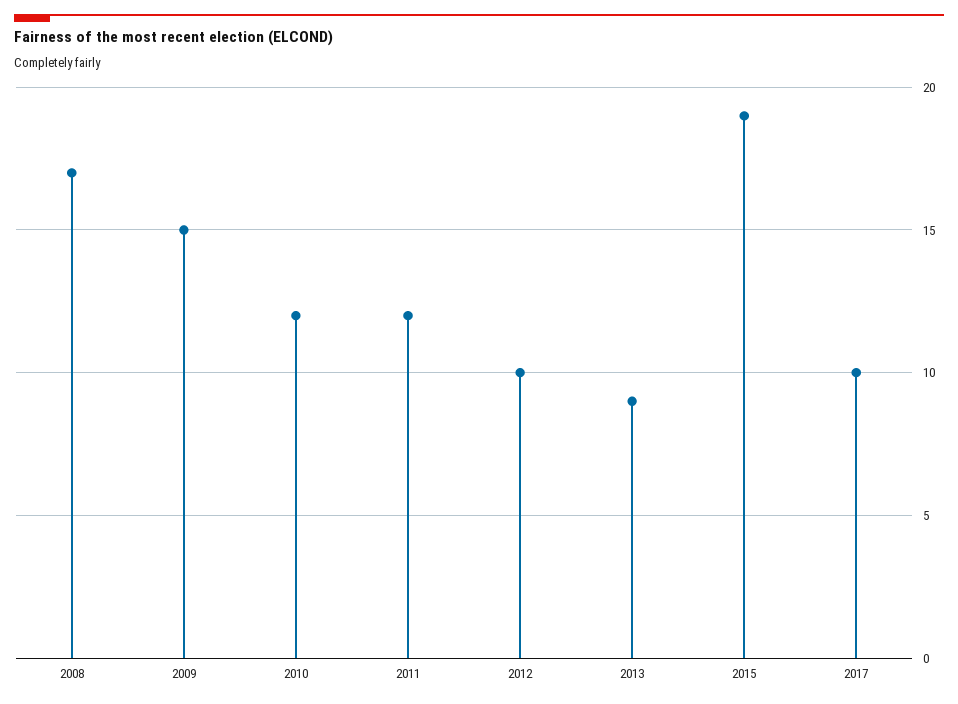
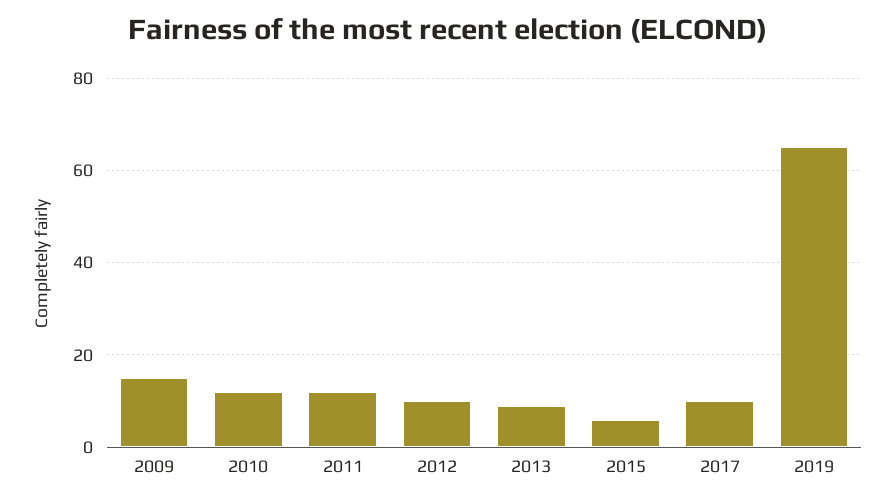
2008: 17 -> none
2015: 19 -> 5
2019: none -> 65

